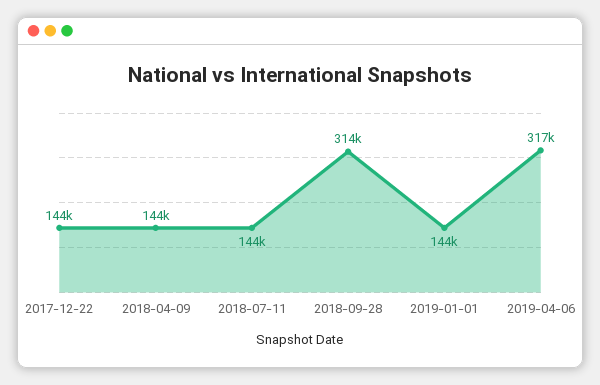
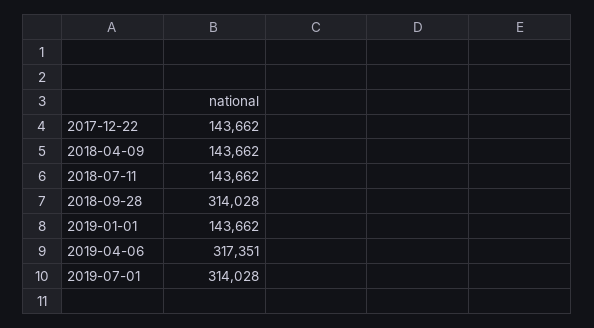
2019-07-01: none -> 314028

